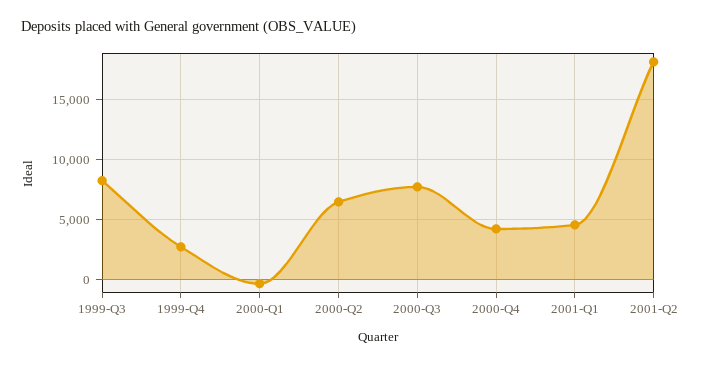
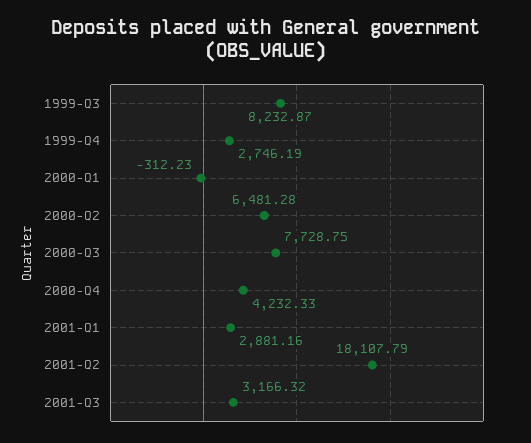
2001-Q1: 4500 -> 2881.16
2001-Q3: none -> 3166.32

